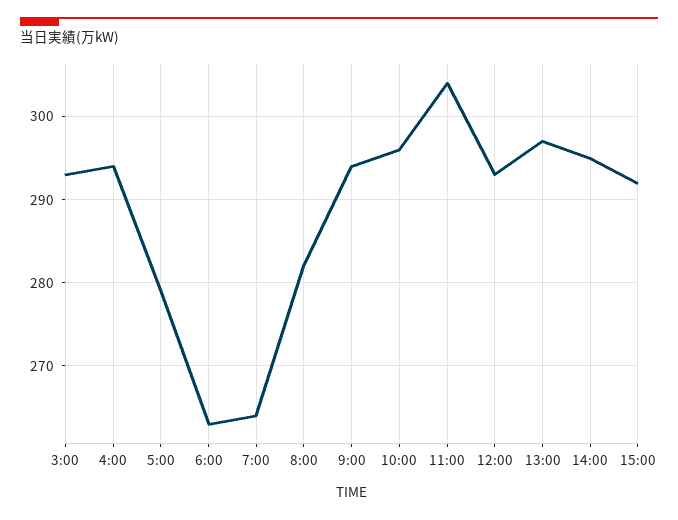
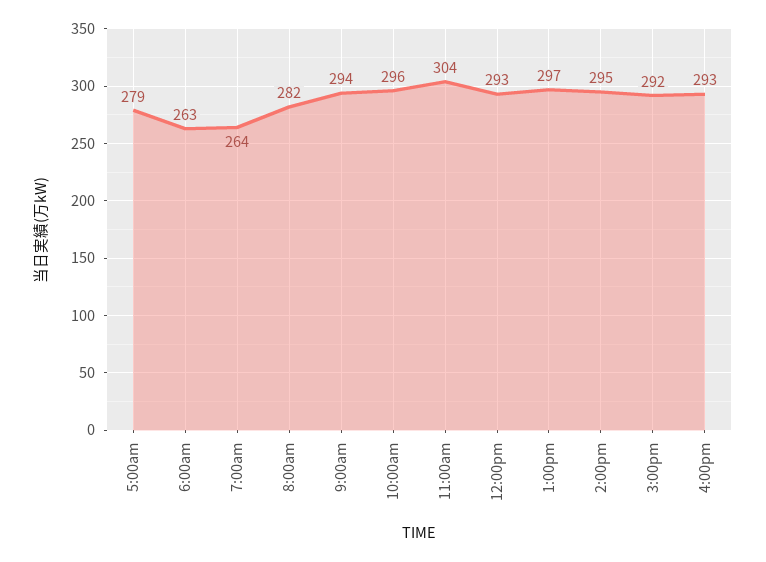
3:00: 293 -> none
4:00: 294 -> none
4:00pm: none -> 293

